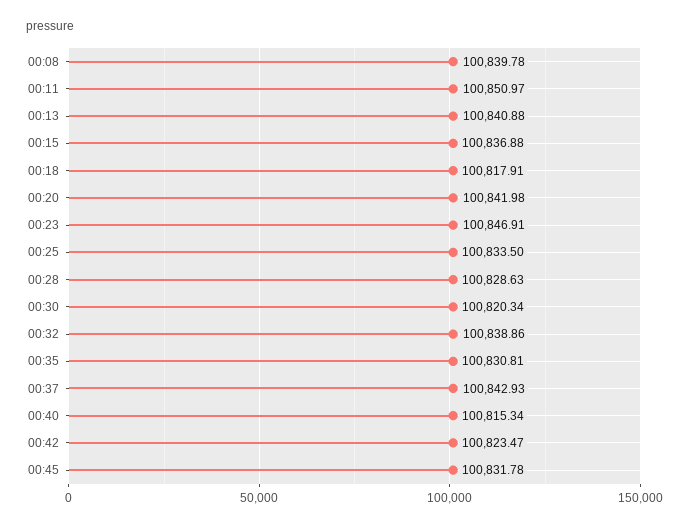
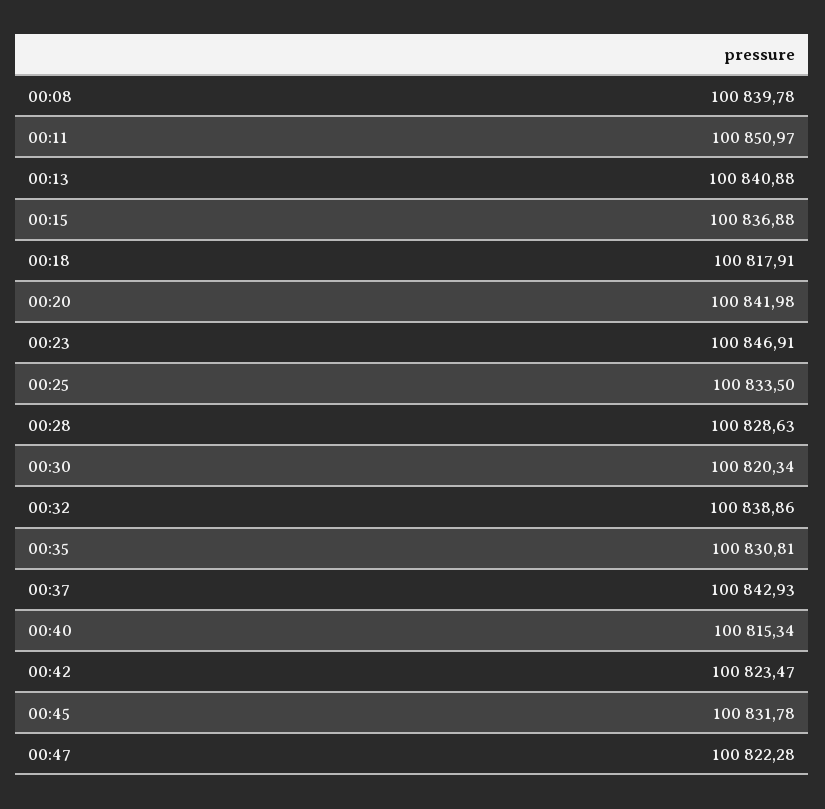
00:47: none -> 100822.28

